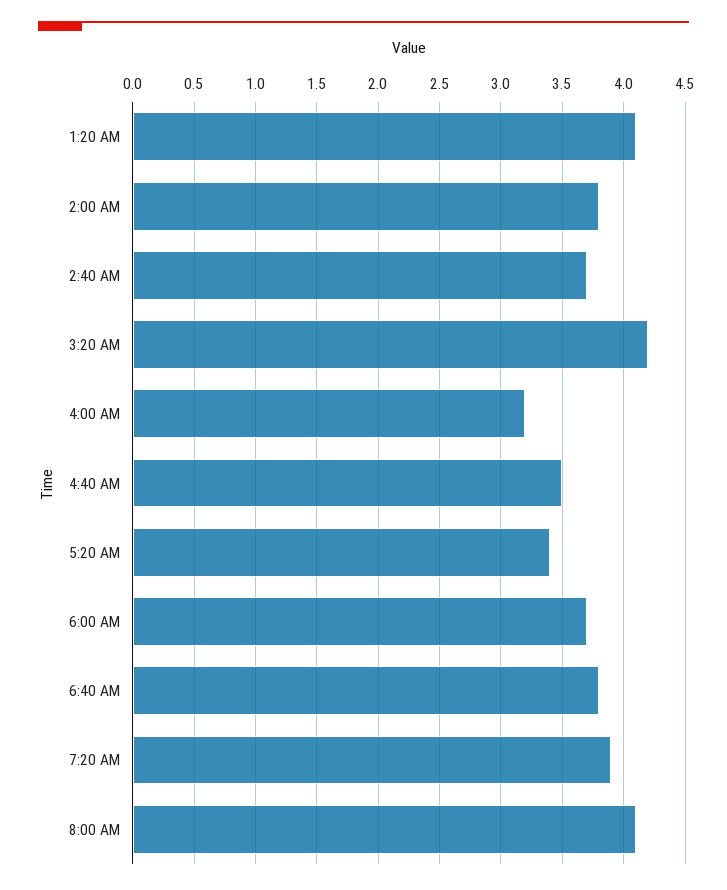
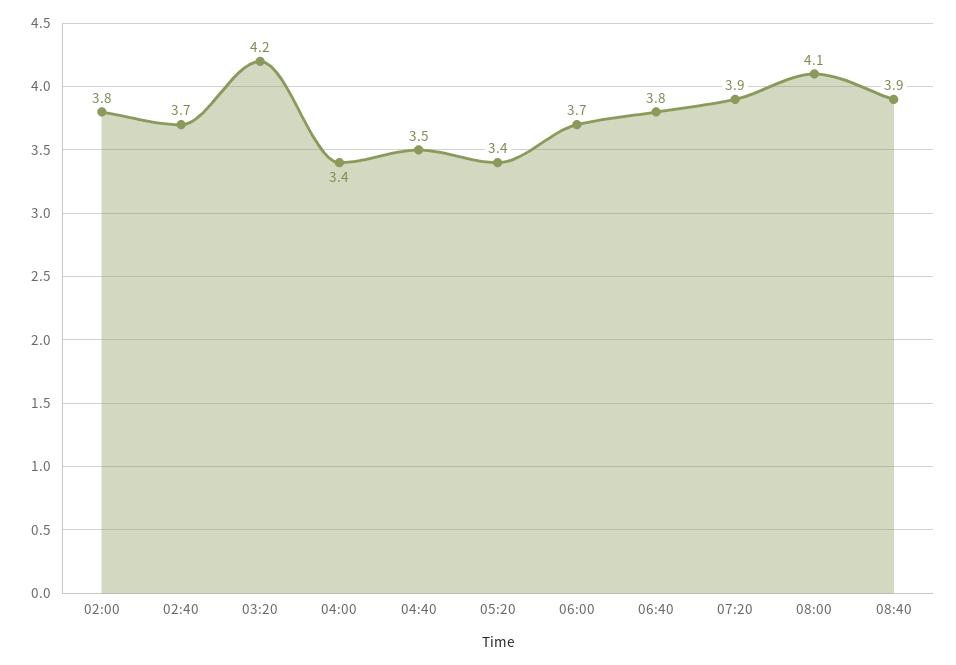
1:20 AM: 4.1 -> none
4:00 AM: 3.2 -> 3.4
08:40: none -> 3.9

